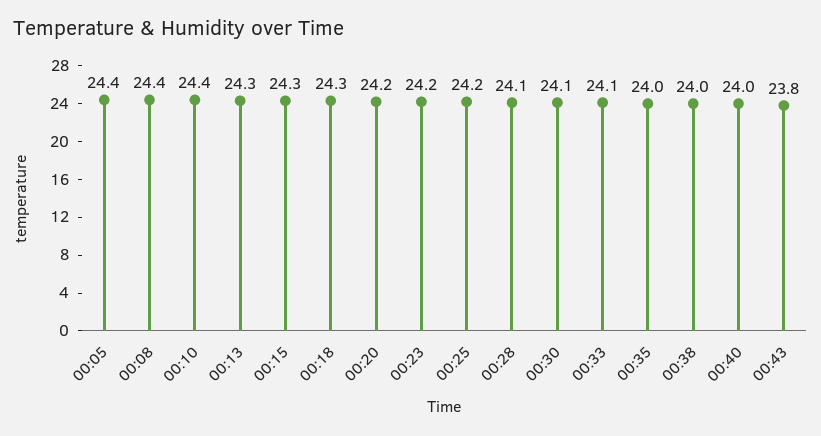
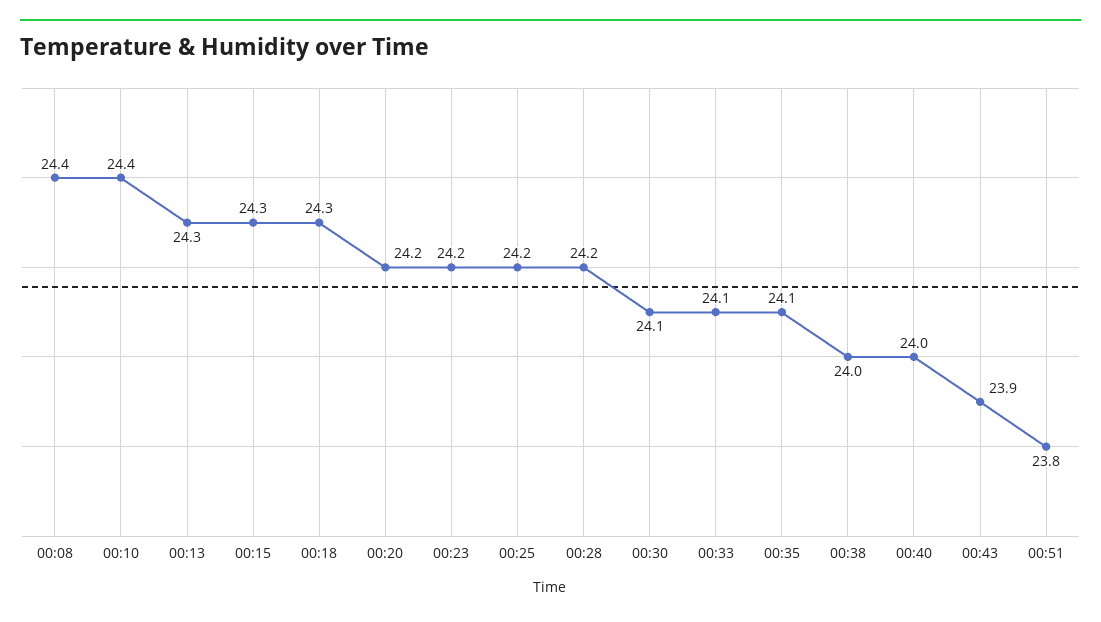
00:05: 24.4 -> none
00:28: 24.1 -> 24.2
00:35: 24 -> 24.1
00:43: 23.8 -> 23.9
00:51: none -> 23.8

